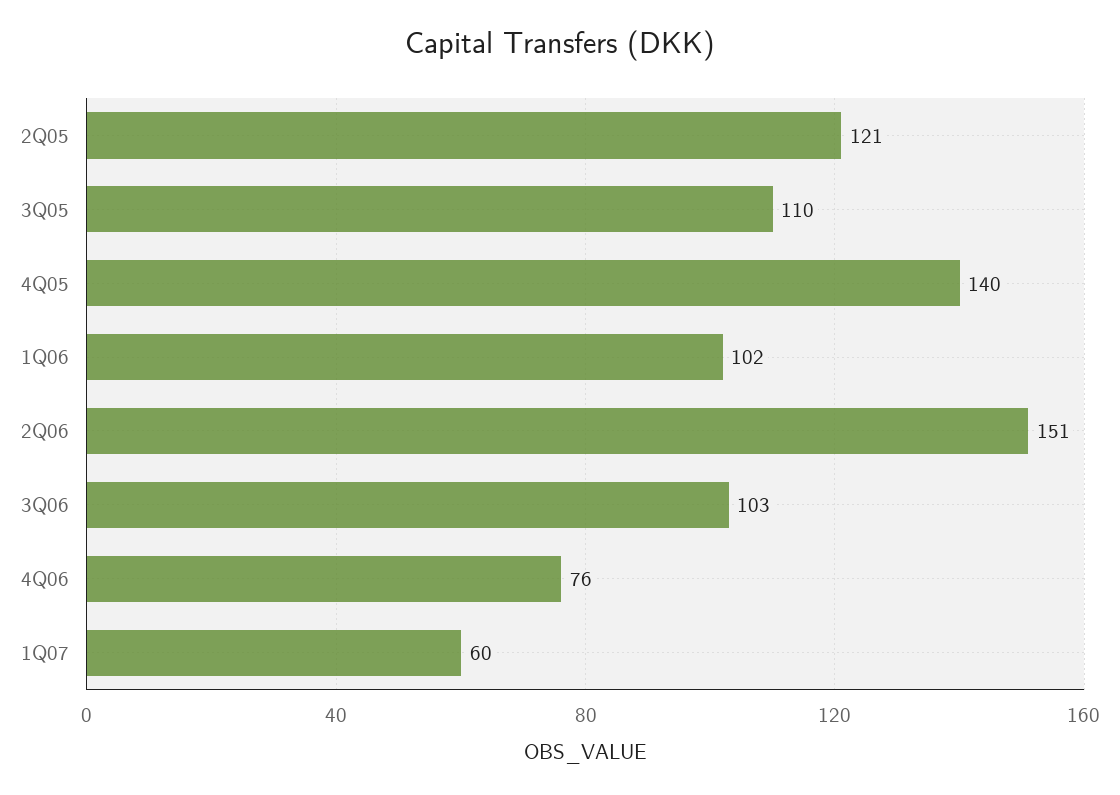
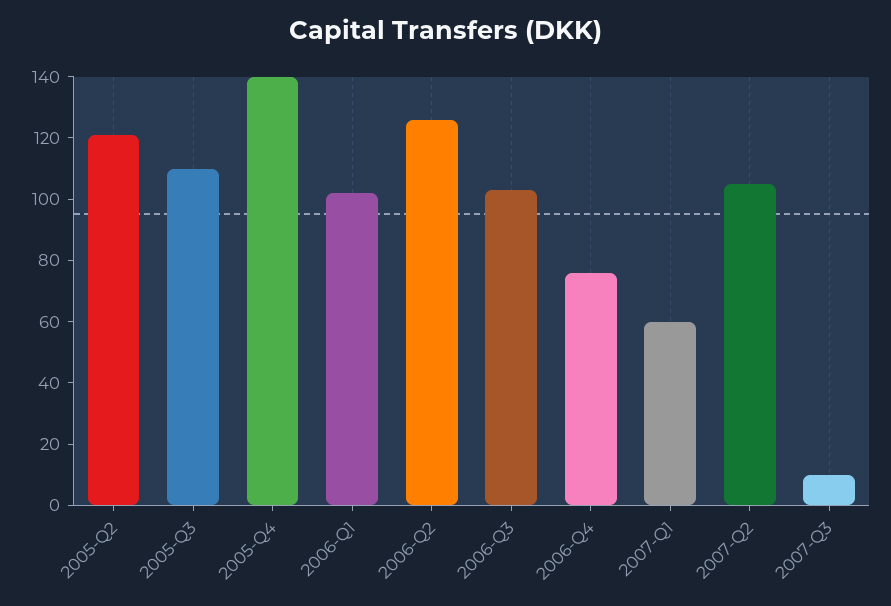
2Q06: 151 -> 125
2007-Q2: none -> 105
2007-Q3: none -> 10

